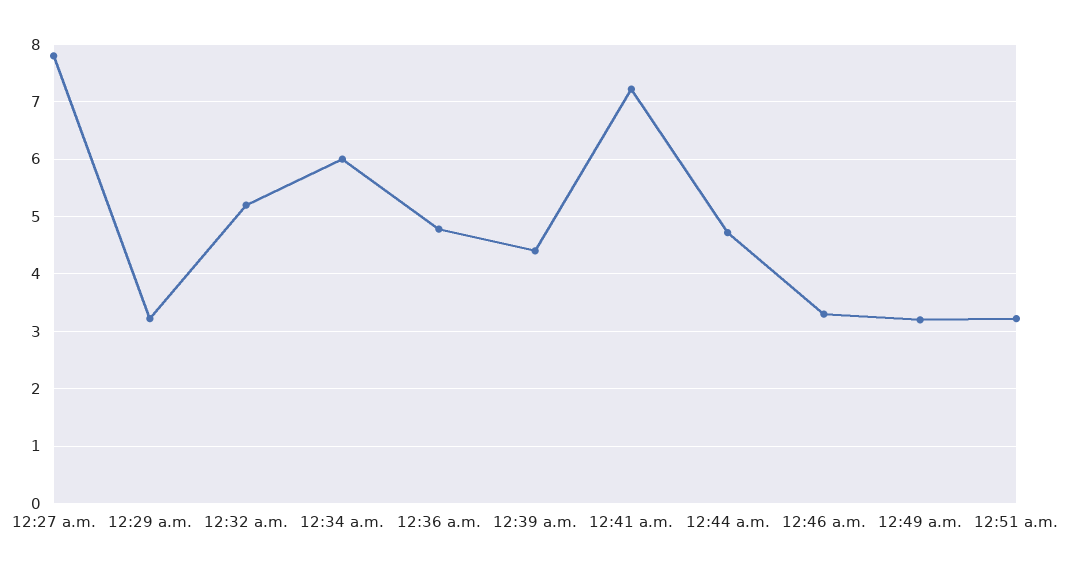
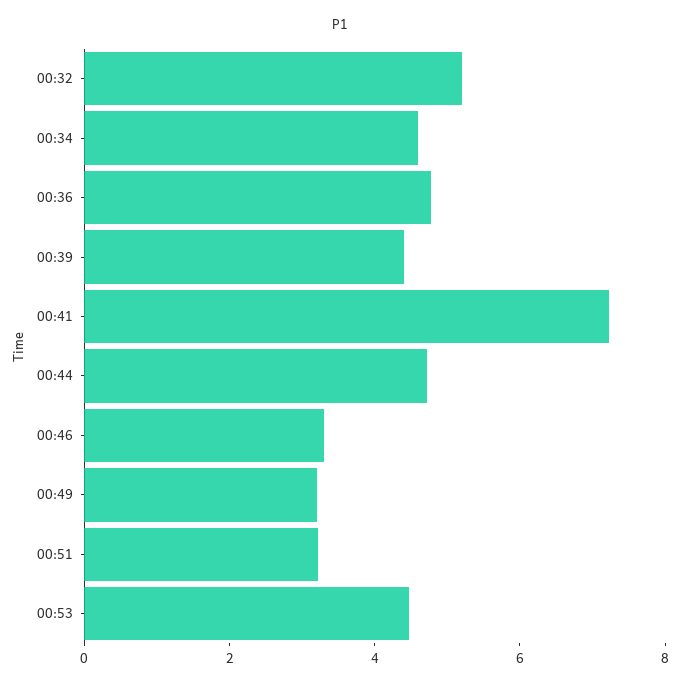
12:27 a.m.: 7.8 -> none
12:29 a.m.: 3.2 -> none
12:34 a.m.: 6 -> 4.5
00:53: none -> 4.5

